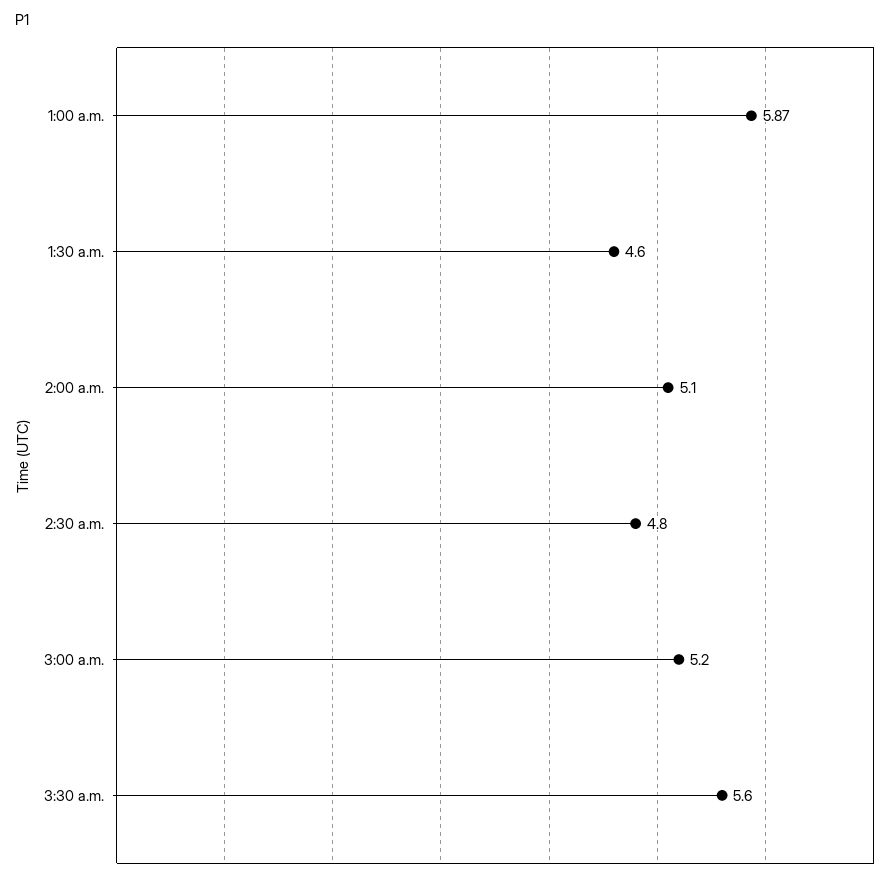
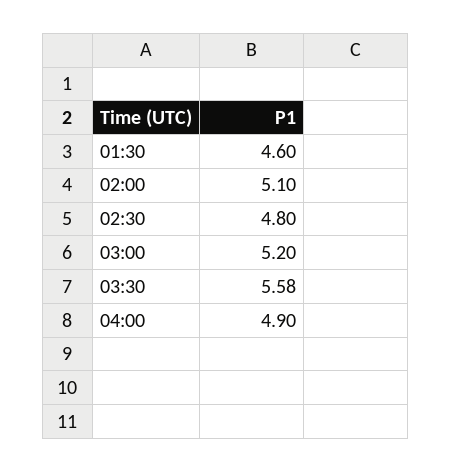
1:00 a.m.: 5.87 -> none
3:30 a.m.: 5.6 -> 5.58
04:00: none -> 4.9

